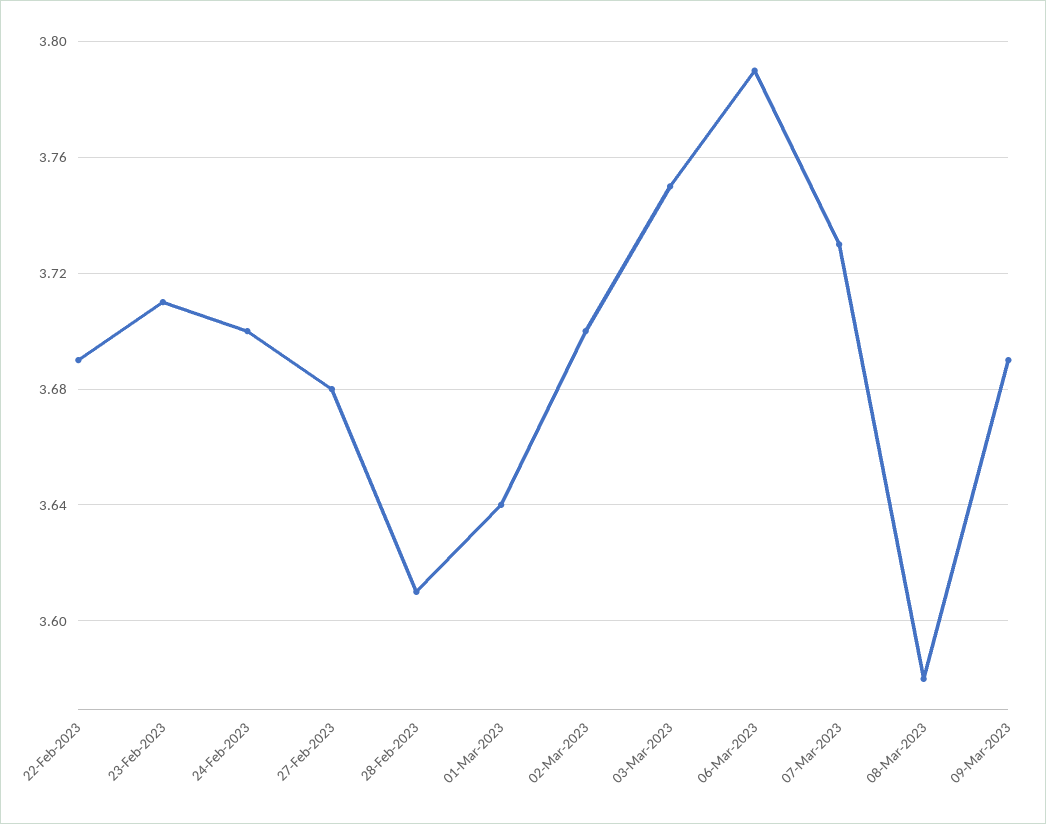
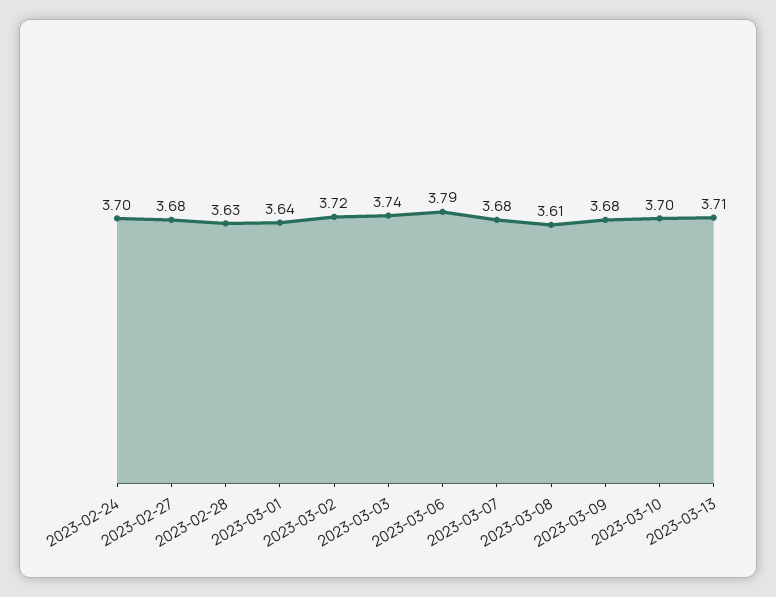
22-Feb-2023: 3.69 -> none
23-Feb-2023: 3.71 -> none
28-Feb-2023: 3.61 -> 3.63
02-Mar-2023: 3.7 -> 3.72
03-Mar-2023: 3.75 -> 3.74
07-Mar-2023: 3.73 -> 3.68
08-Mar-2023: 3.58 -> 3.61
09-Mar-2023: 3.69 -> 3.68
2023-03-10: none -> 3.7
2023-03-13: none -> 3.71

